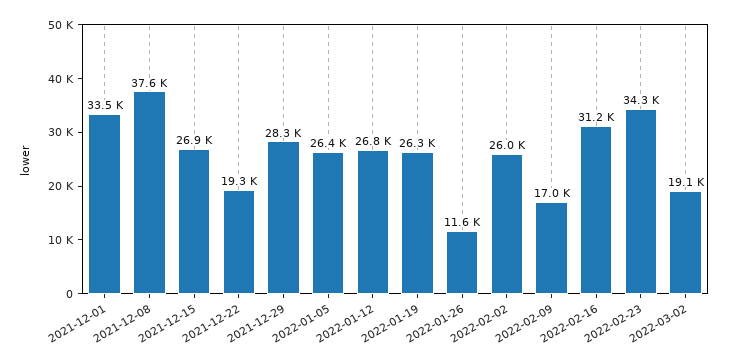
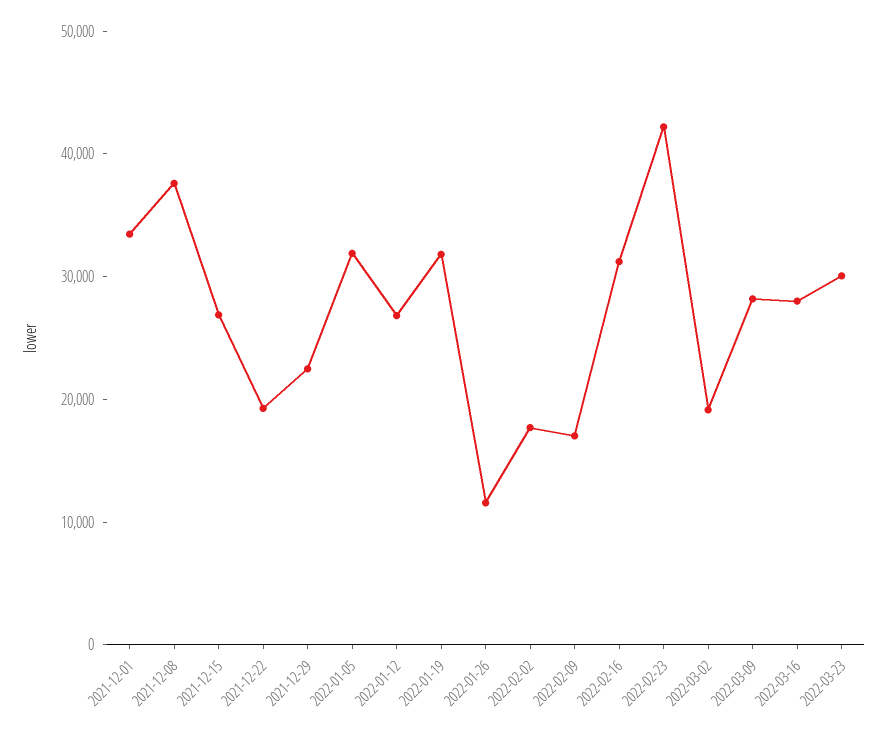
2021-12-29: 28300 -> 22000
2022-01-05: 26400 -> 32000
2022-01-19: 26300 -> 32000
2022-02-02: 26000 -> 18000
2022-02-23: 34300 -> 42000
2022-03-09: none -> 28000
2022-03-16: none -> 28000
2022-03-23: none -> 30000

